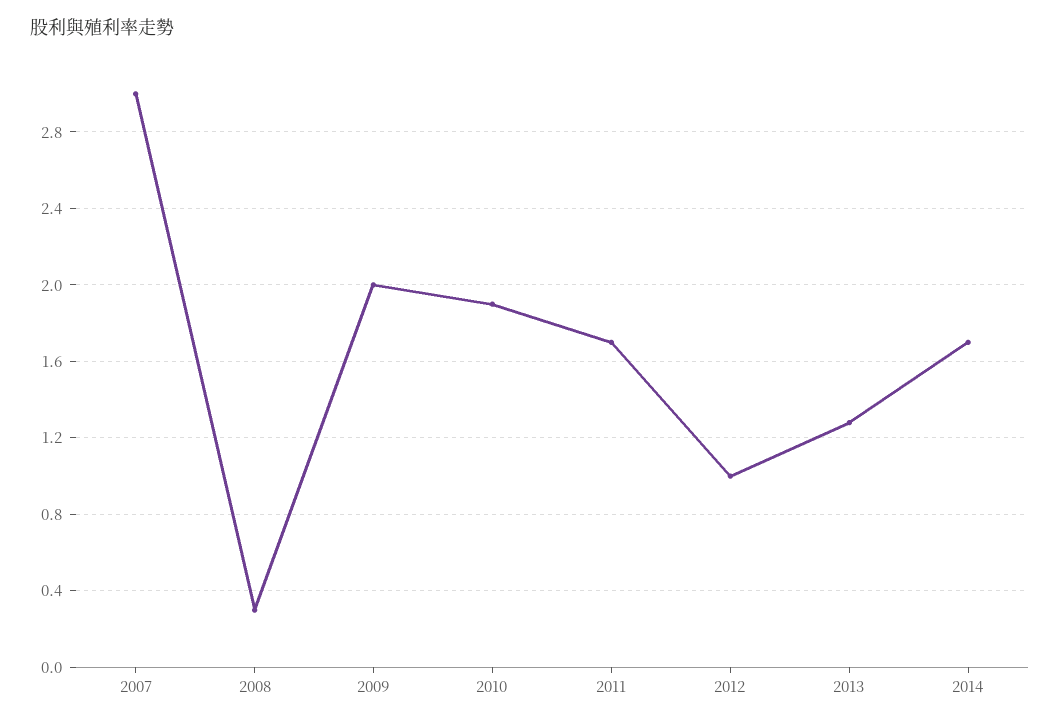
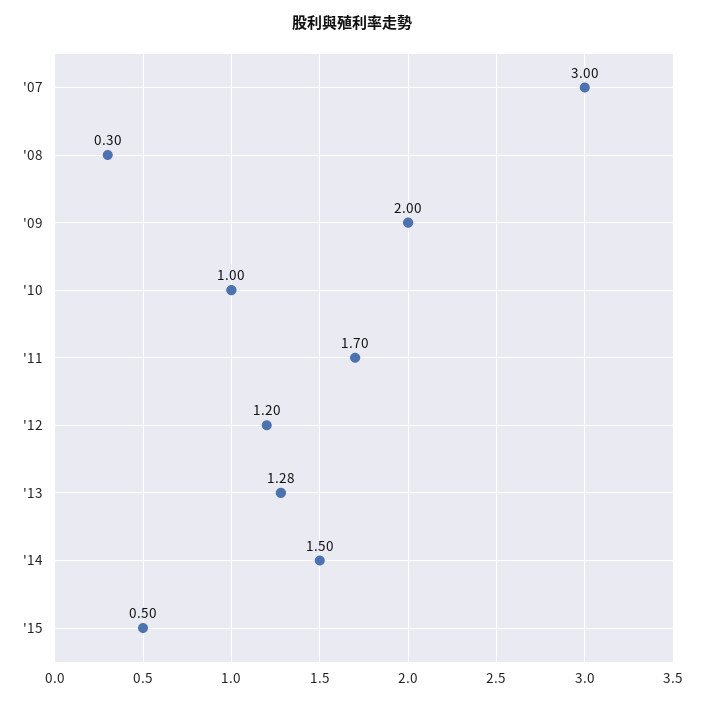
2010: 1.9 -> 1
2012: 1 -> 1.2
2014: 1.7 -> 1.5
'15: none -> 0.5

